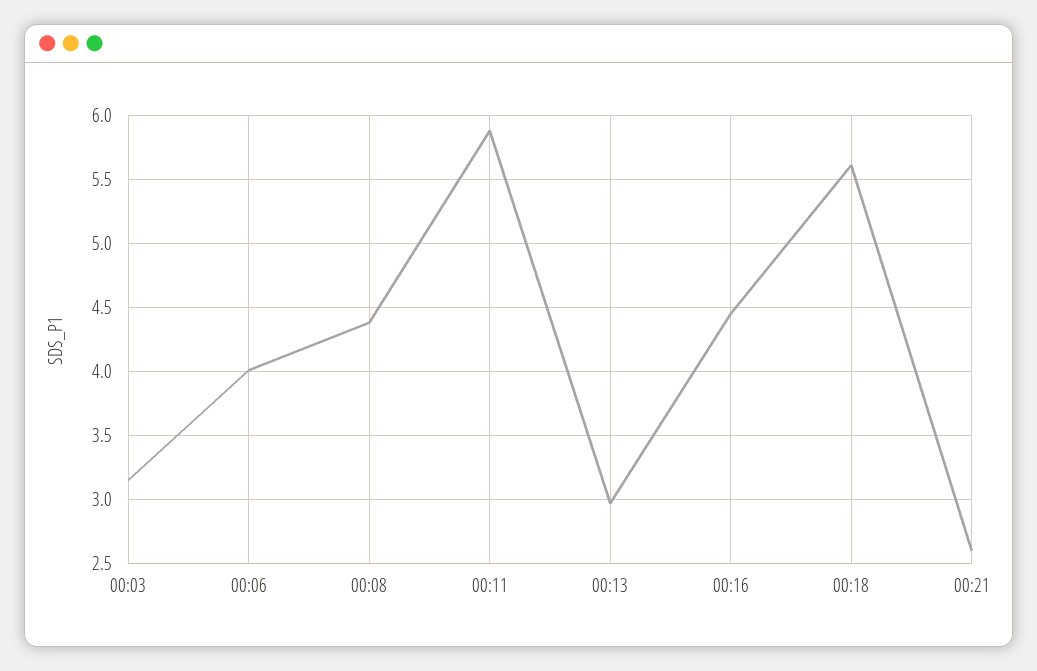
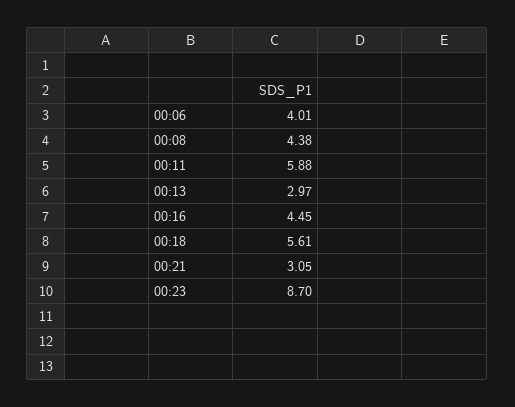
00:03: 3.15 -> none
00:21: 2.6 -> 3.05
00:23: none -> 8.7

